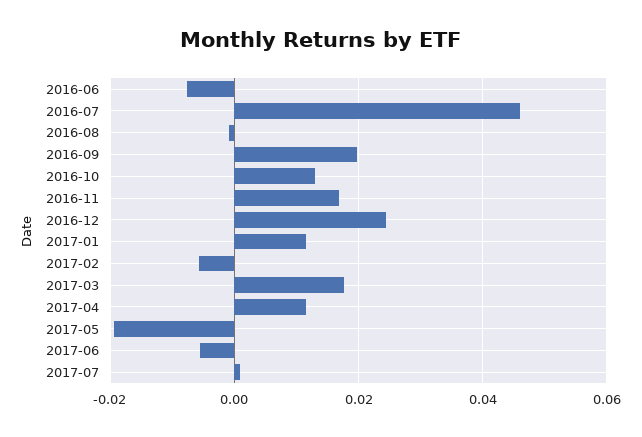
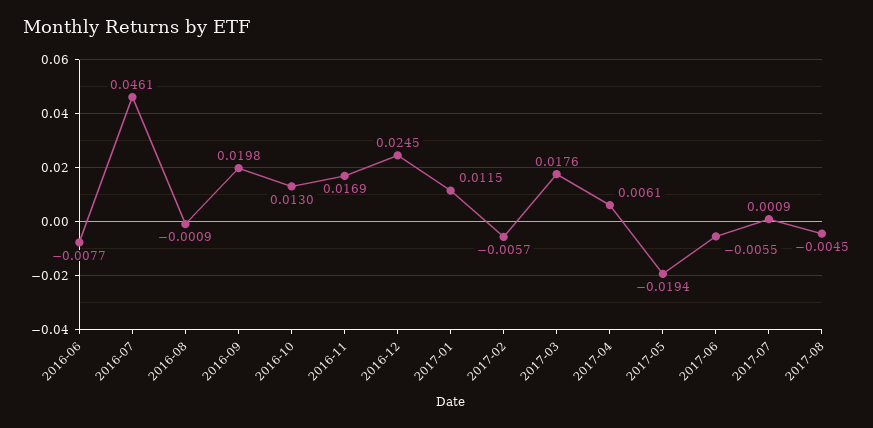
2017-04: 0.012 -> 0.0061
2017-08: none -> -0.0045

